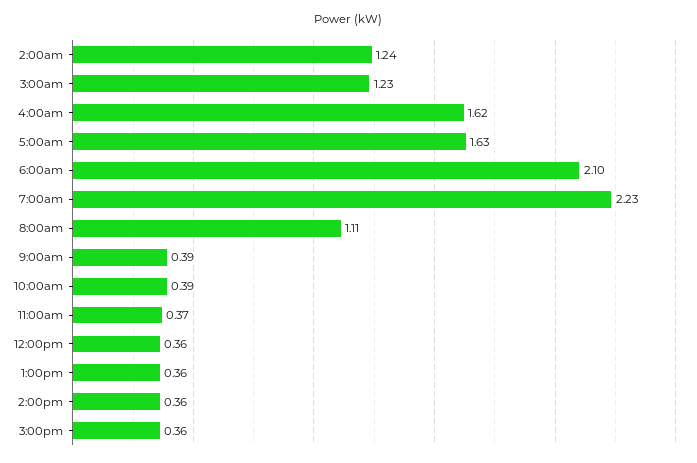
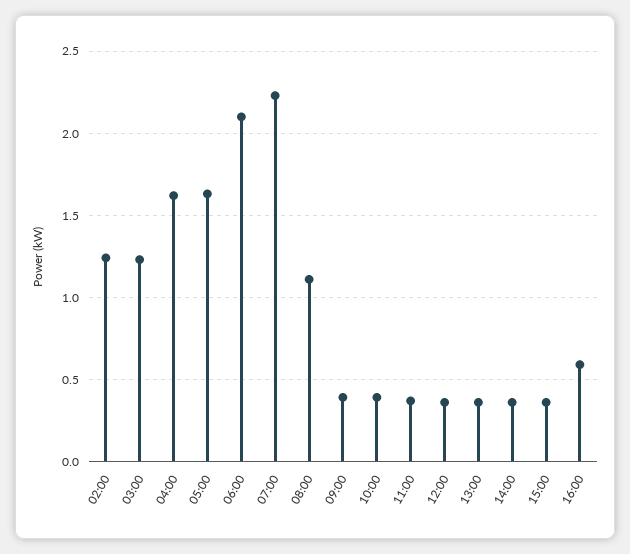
16:00: none -> 0.6

